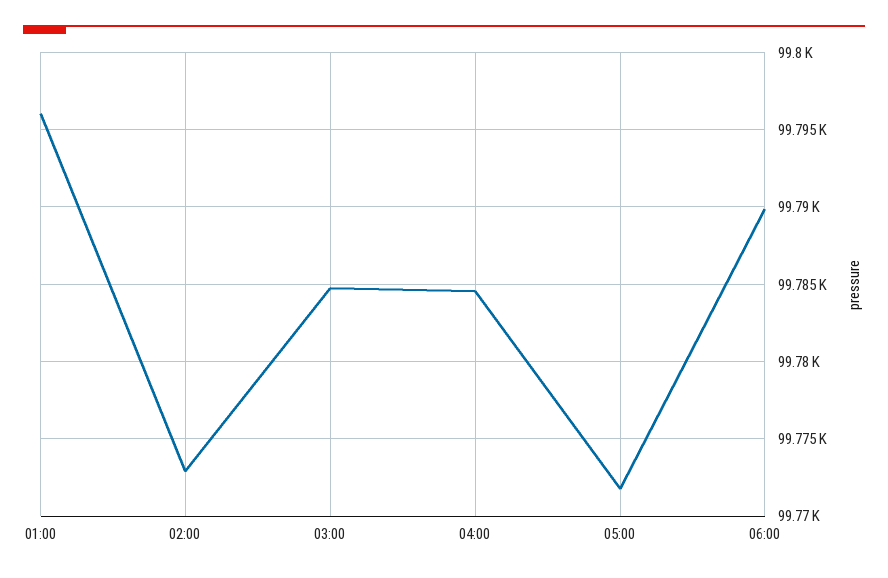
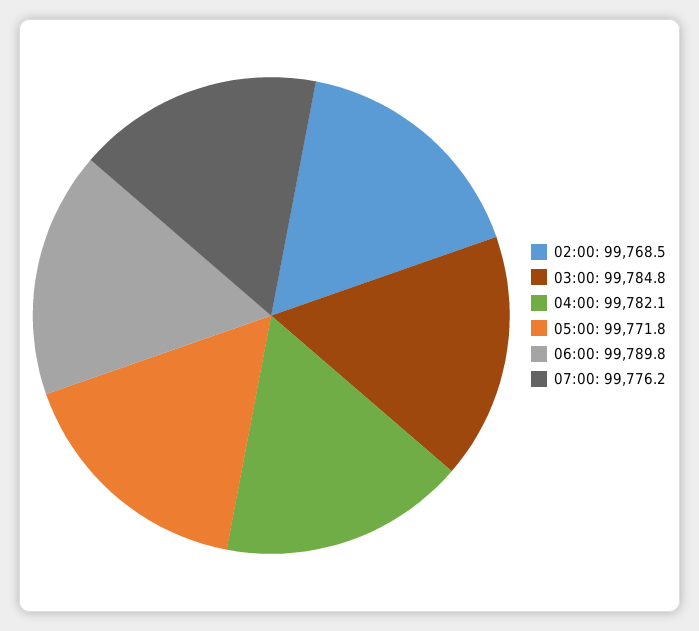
01:00: 99796 -> none
02:00: 99773 -> 99768.5
04:00: 99784.5 -> 99782.1
07:00: none -> 99776.2

